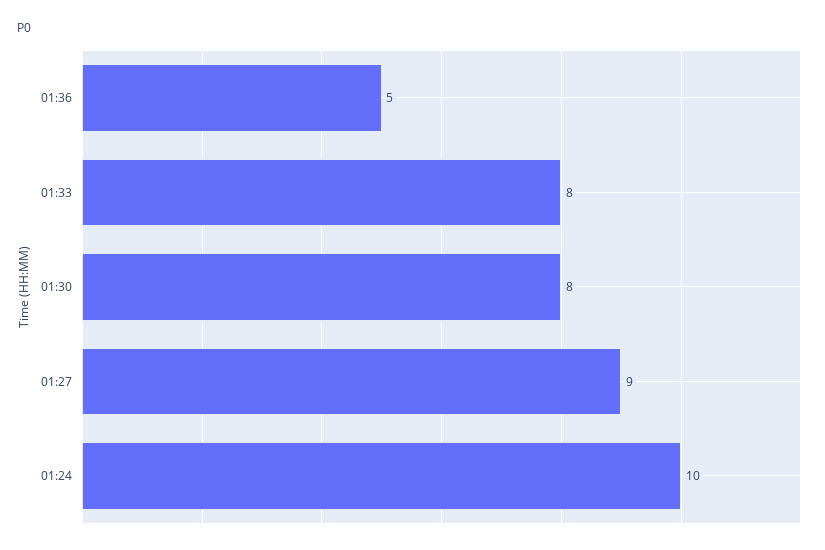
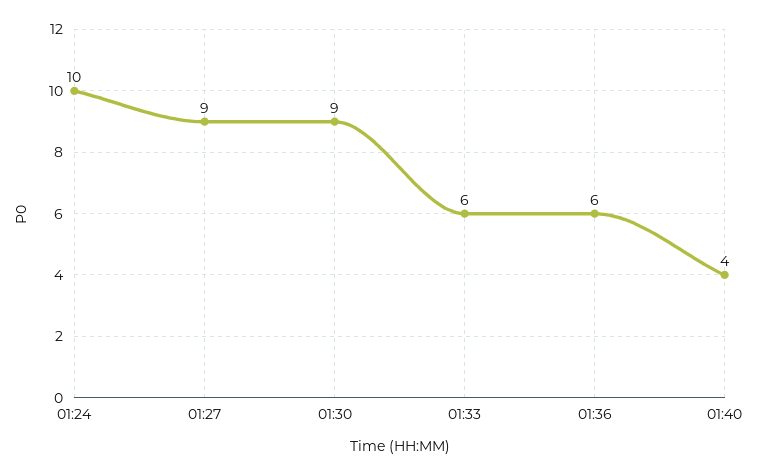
01:36: 5 -> 6
01:33: 8 -> 6
01:30: 8 -> 9
01:40: none -> 4

